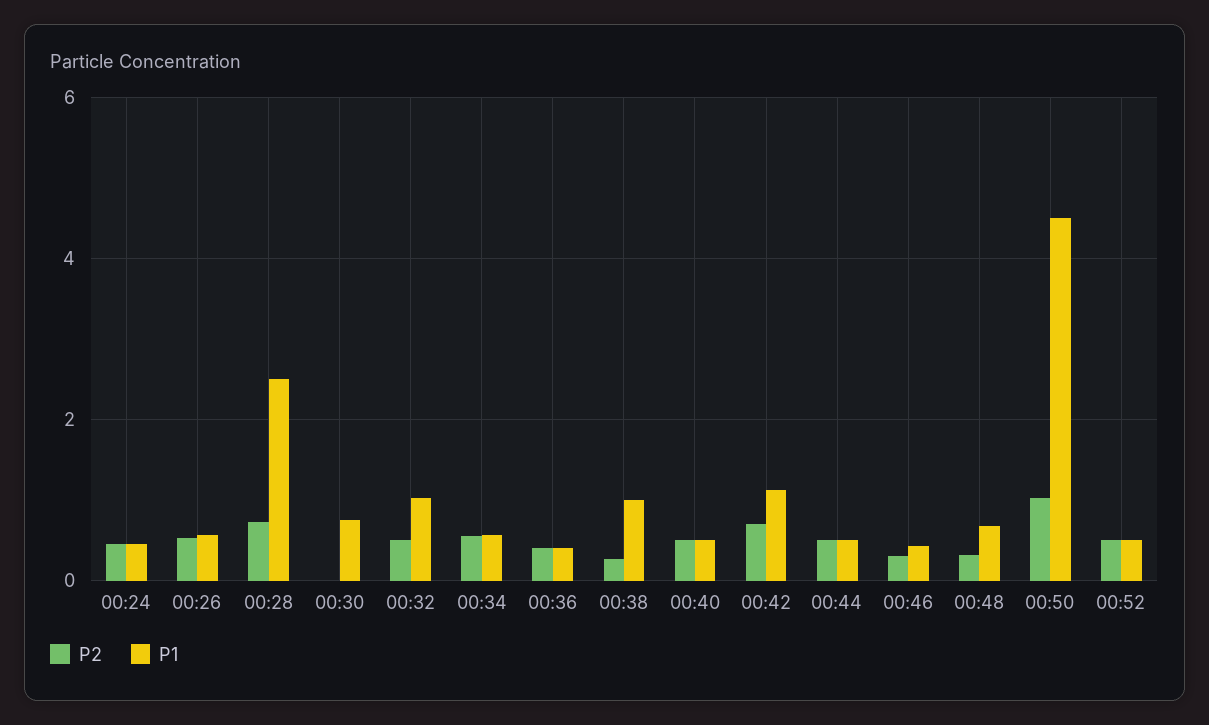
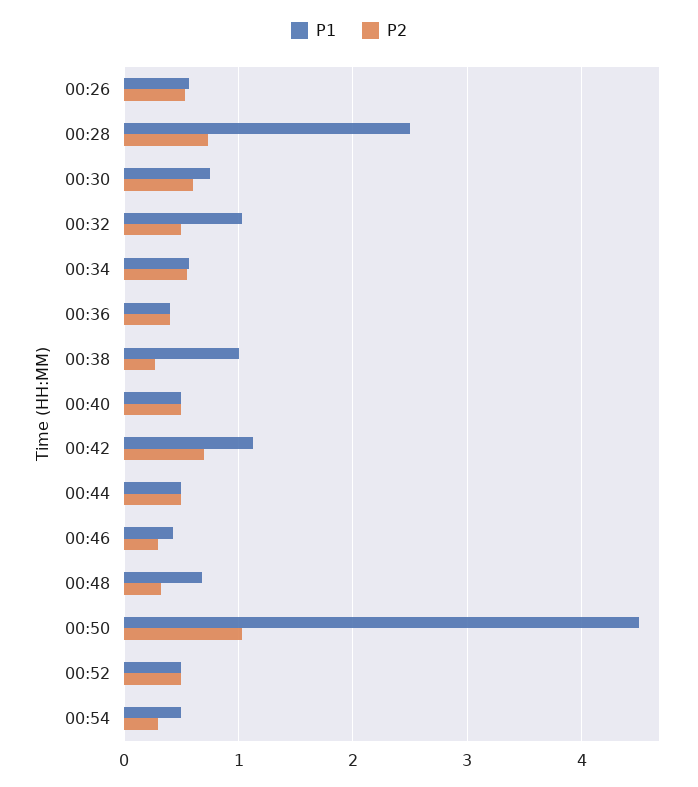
P2, 00:24: 0.4 -> none
P1, 00:24: 0.4 -> none
P2, 00:30: 0 -> 0.6
P1, 00:54: none -> 0.5
P2, 00:54: none -> 0.3

